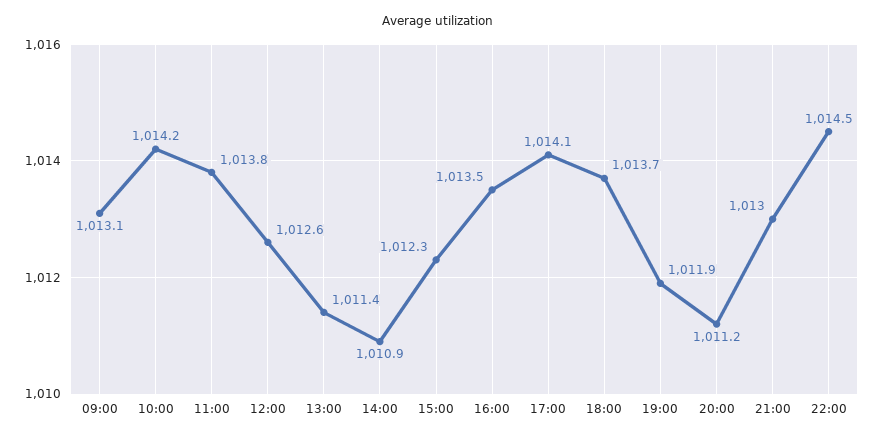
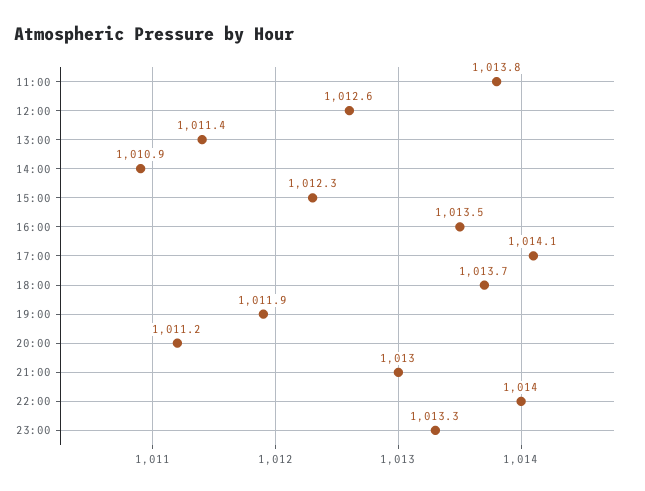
09:00: 1013.1 -> none
10:00: 1014.2 -> none
22:00: 1014.5 -> 1014
23:00: none -> 1013.3

